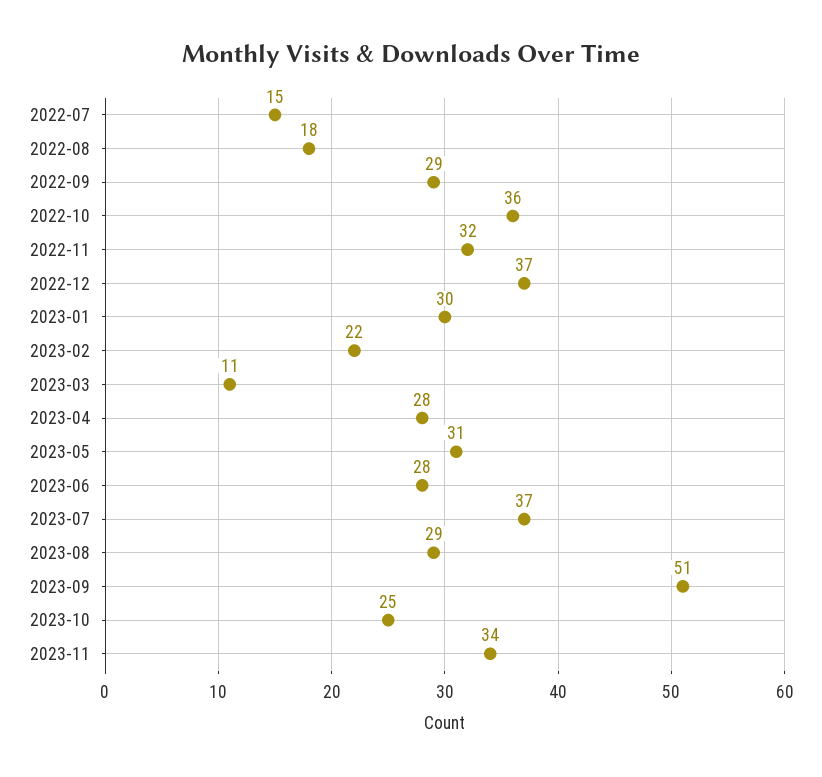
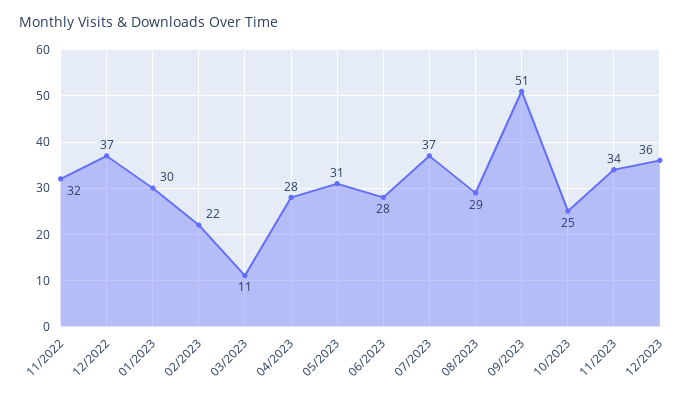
2022-07: 15 -> none
2022-08: 18 -> none
2022-09: 29 -> none
2022-10: 36 -> none
12/2023: none -> 36

